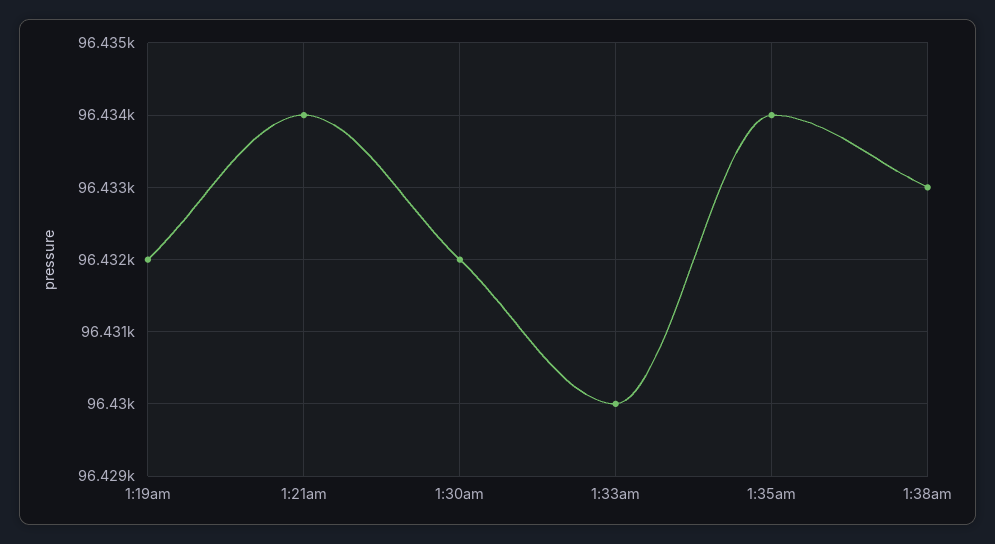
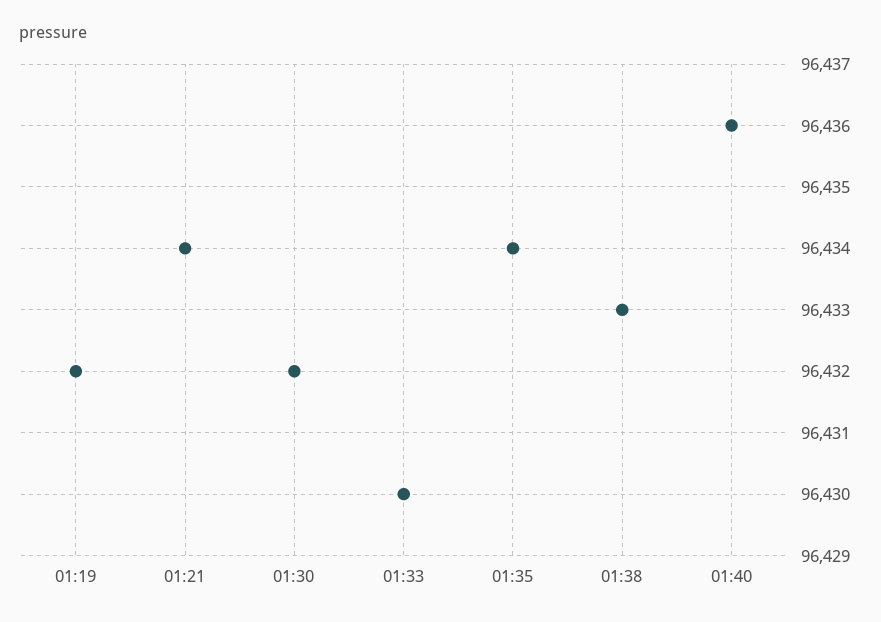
01:40: none -> 96436

